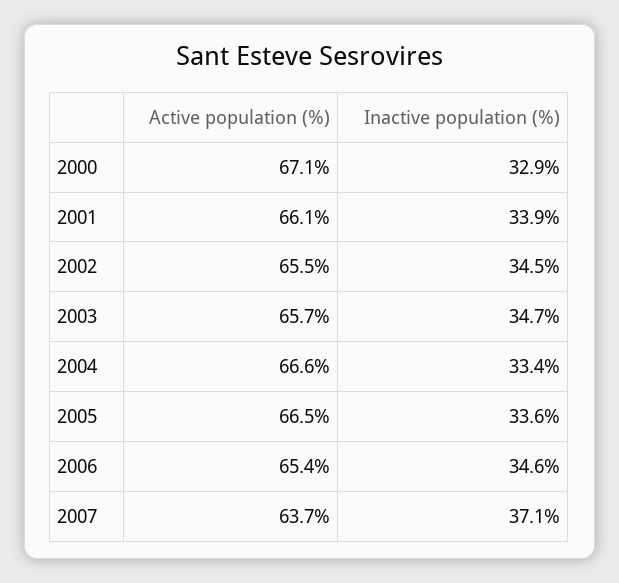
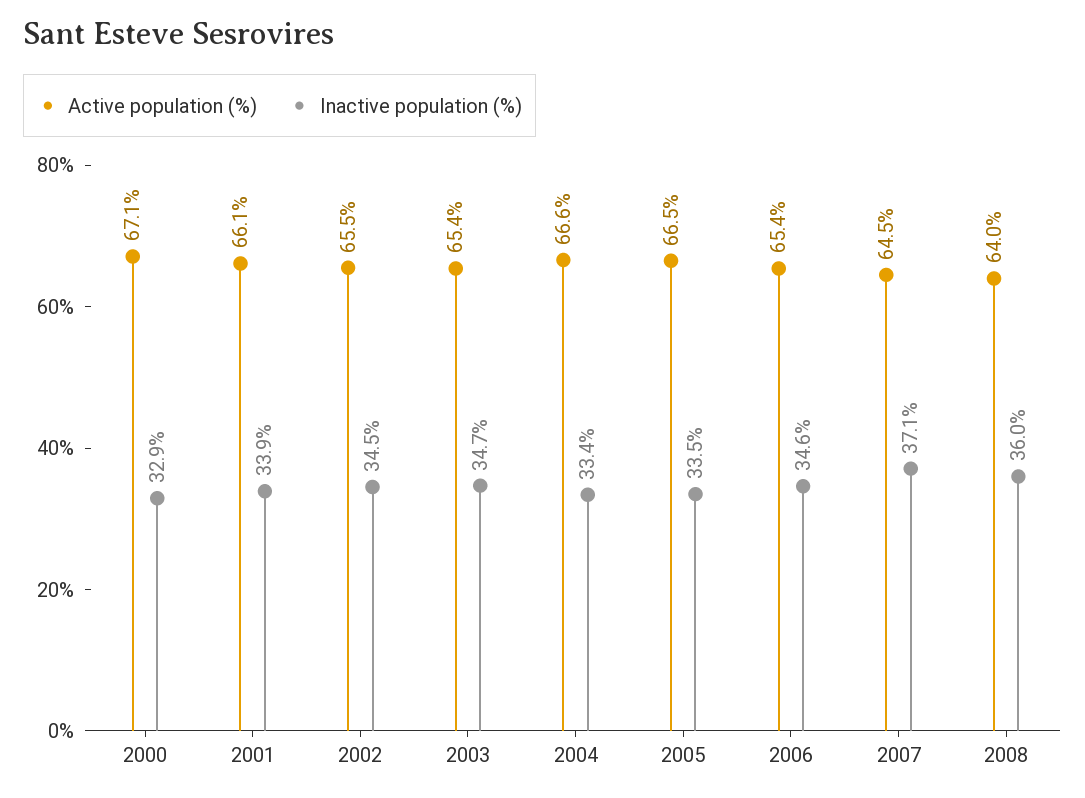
Active population (%), 2003: 65.7 -> 65.4
Inactive population (%), 2005: 33.6 -> 33.5
Active population (%), 2007: 63.7 -> 64.5
Active population (%), 2008: none -> 64
Inactive population (%), 2008: none -> 36

